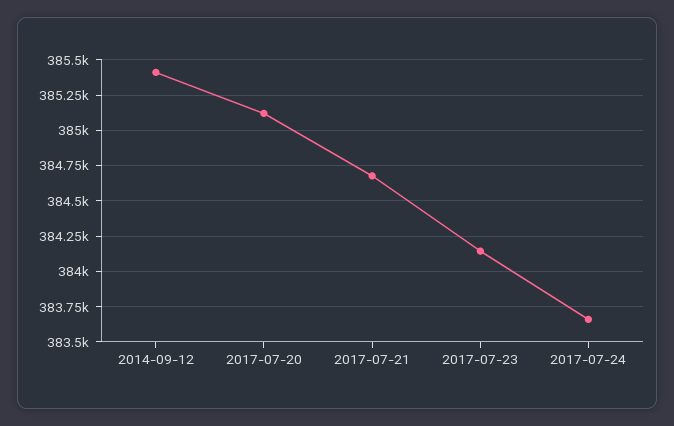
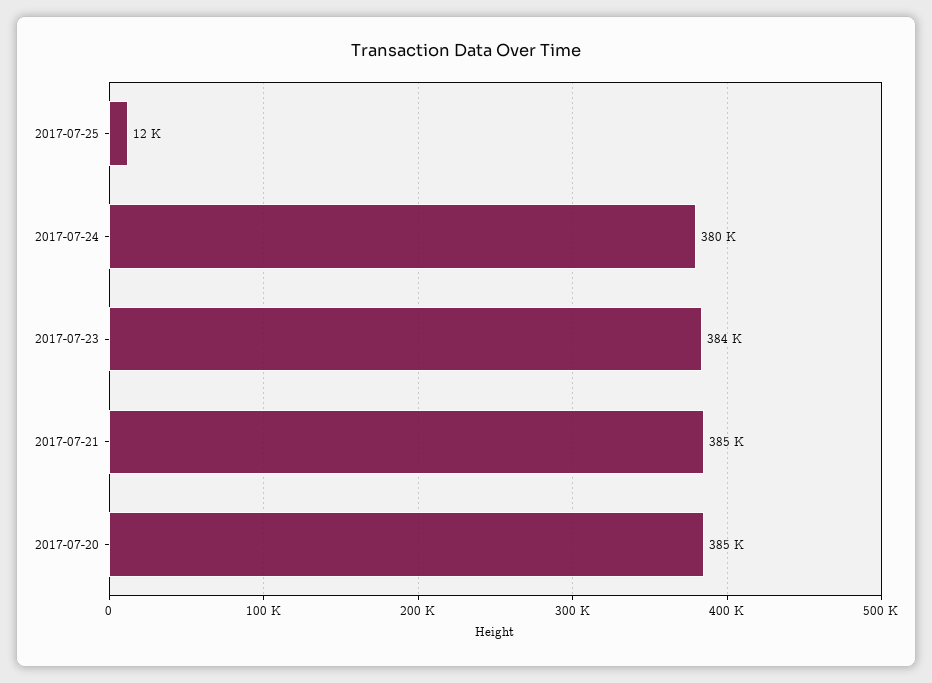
2014-09-12: 385400 -> none
2017-07-24: 383650 -> 380000
2017-07-25: none -> 12000

